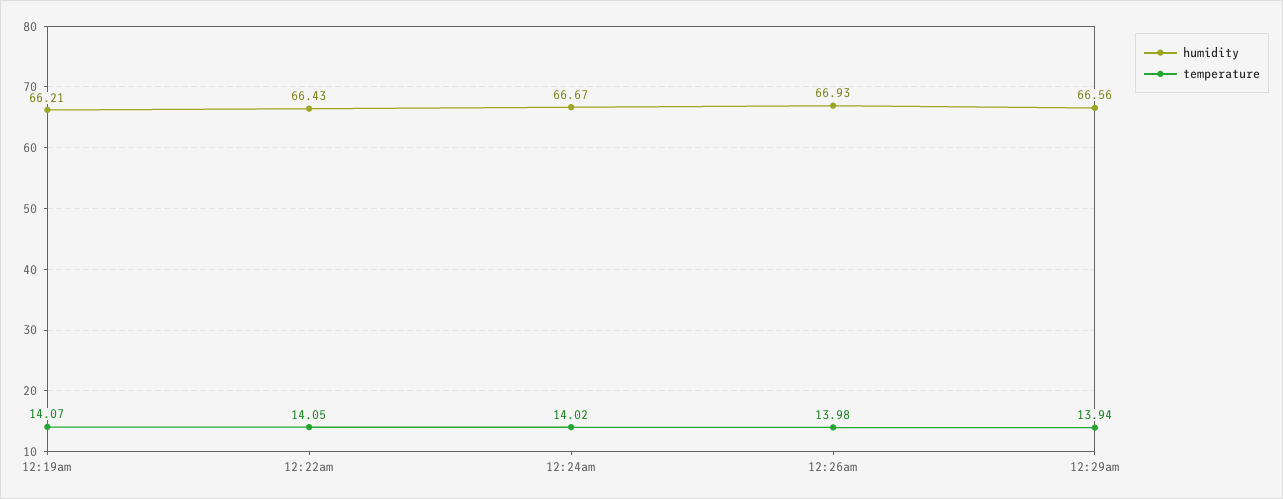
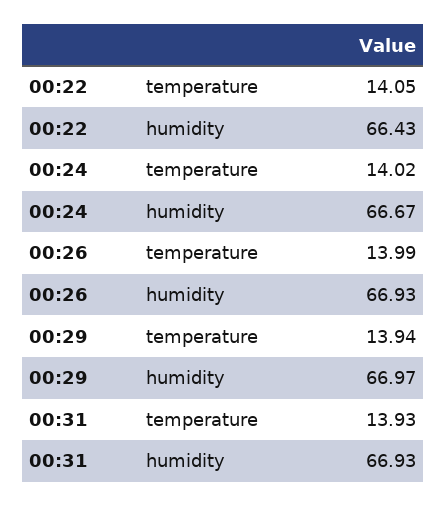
humidity, 12:19am: 66.21 -> none
temperature, 12:19am: 14.07 -> none
temperature, 12:26am: 13.98 -> 13.99
humidity, 12:29am: 66.56 -> 66.97
temperature, 00:31: none -> 13.93
humidity, 00:31: none -> 66.93

